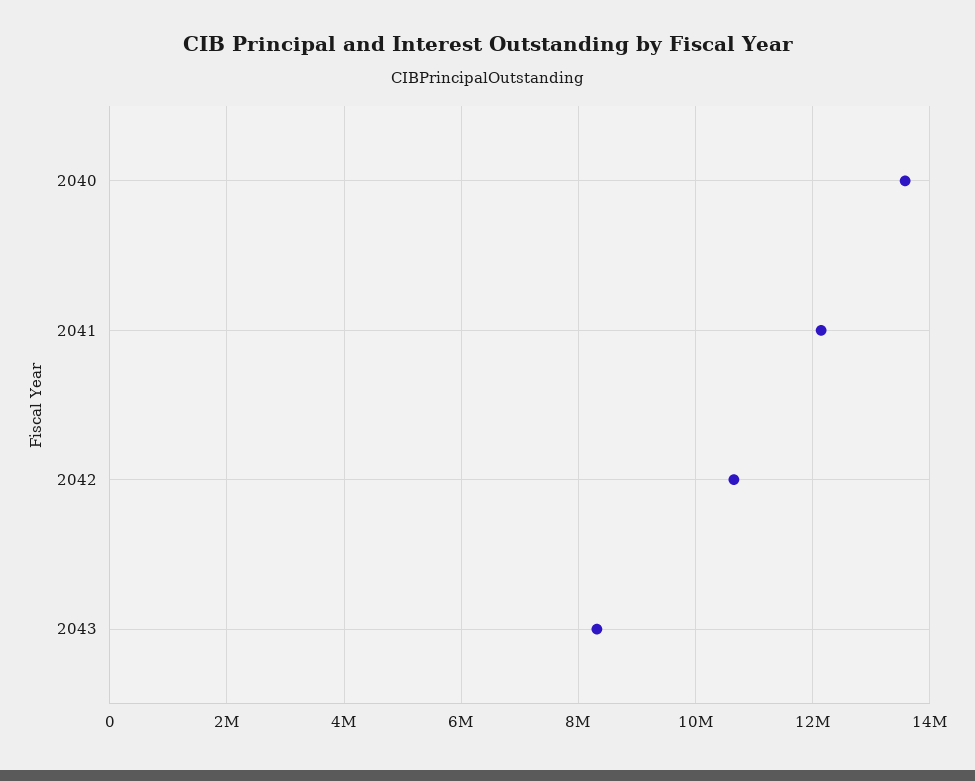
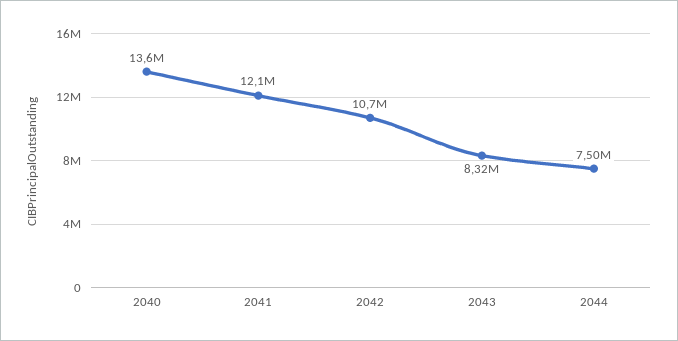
2044: none -> 7500000

